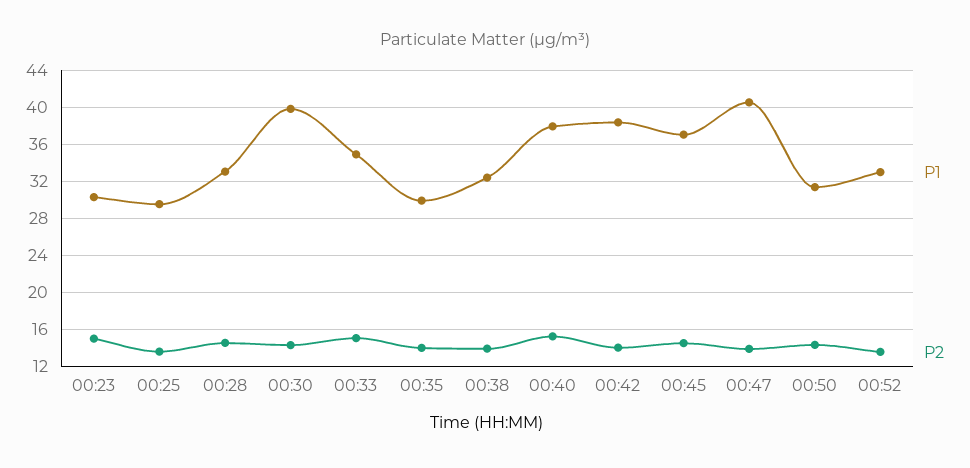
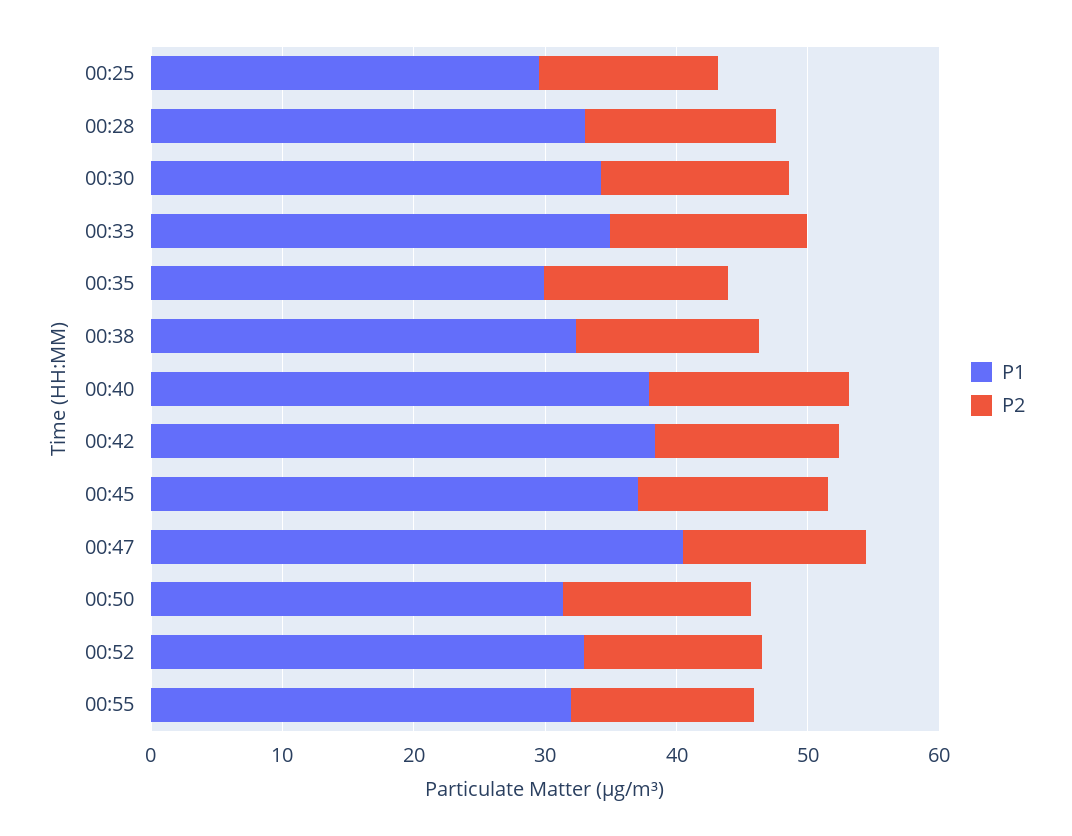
P1, 00:23: 30 -> none
P2, 00:23: 15 -> none
P1, 00:30: 40 -> 34
P1, 00:55: none -> 32
P2, 00:55: none -> 14

